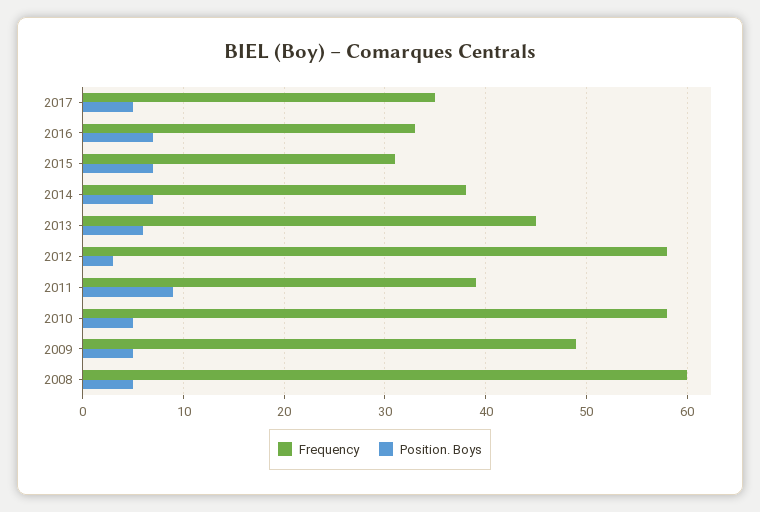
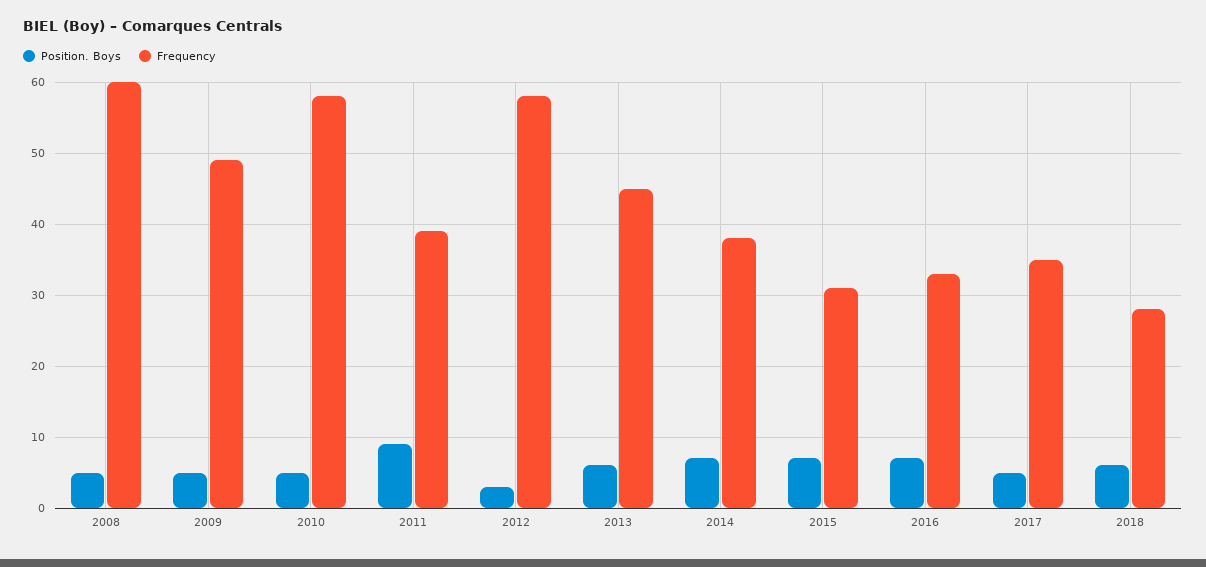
Position. Boys, 2018: none -> 6
Frequency, 2018: none -> 28

